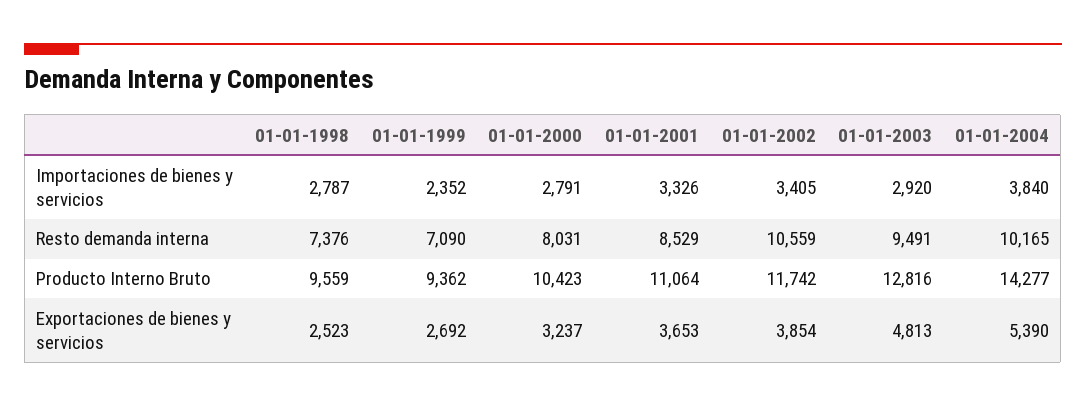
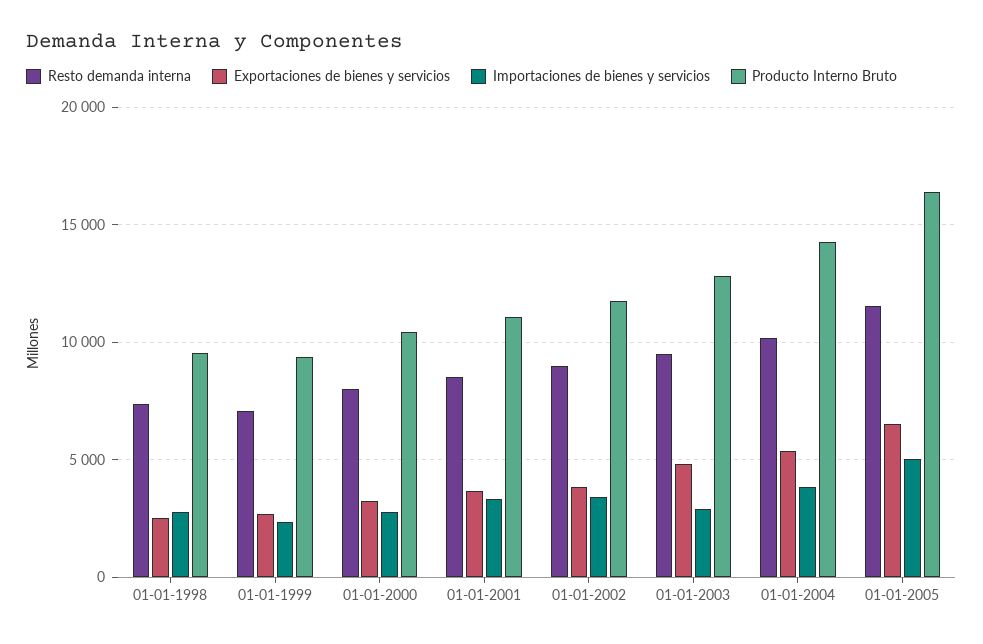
Resto demanda interna, 01-01-2002: 10559 -> 9000
Resto demanda interna, 01-01-2005: none -> 11500
Exportaciones de bienes y servicios, 01-01-2005: none -> 6500
Importaciones de bienes y servicios, 01-01-2005: none -> 5000
Producto Interno Bruto, 01-01-2005: none -> 16500

